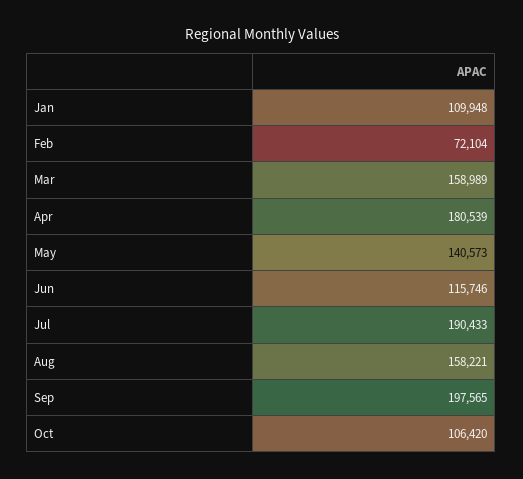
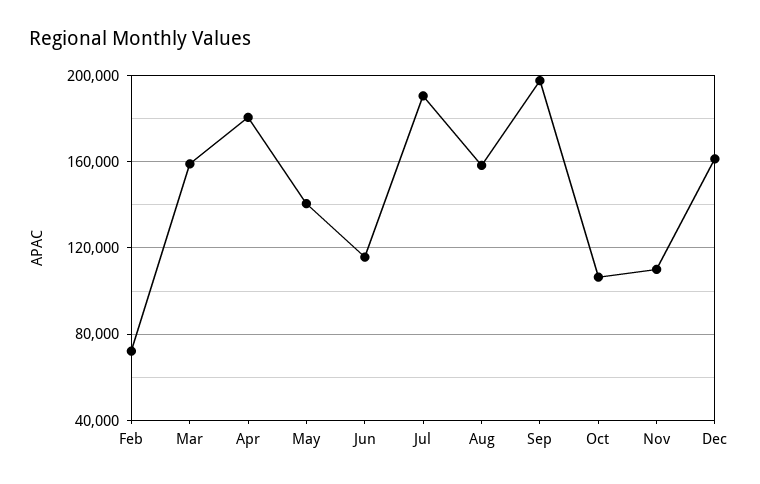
Jan: 109948 -> none
Nov: none -> 110000
Dec: none -> 160000

